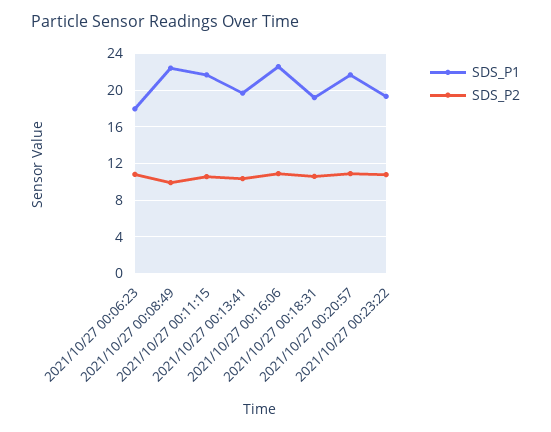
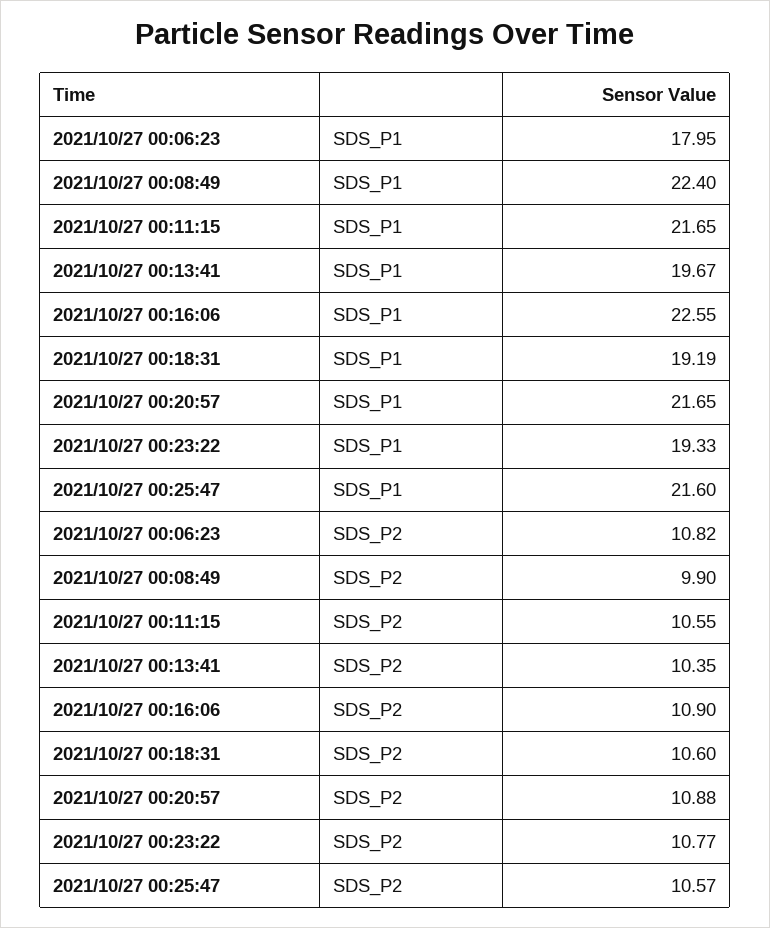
SDS_P1, 2021/10/27 00:25:47: none -> 21.6
SDS_P2, 2021/10/27 00:25:47: none -> 10.57

